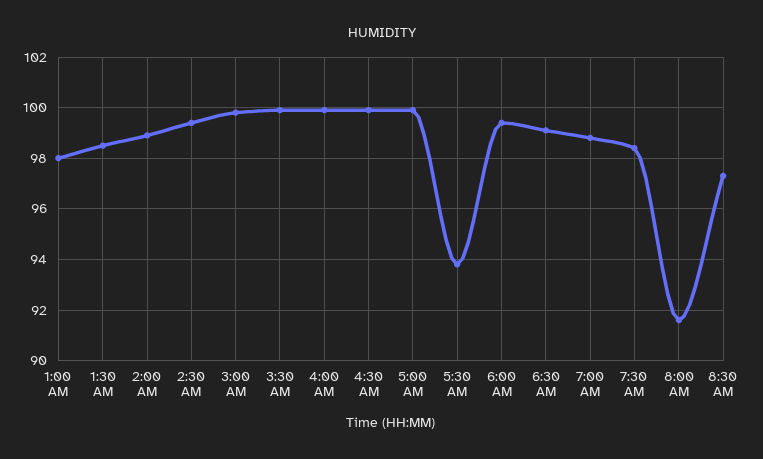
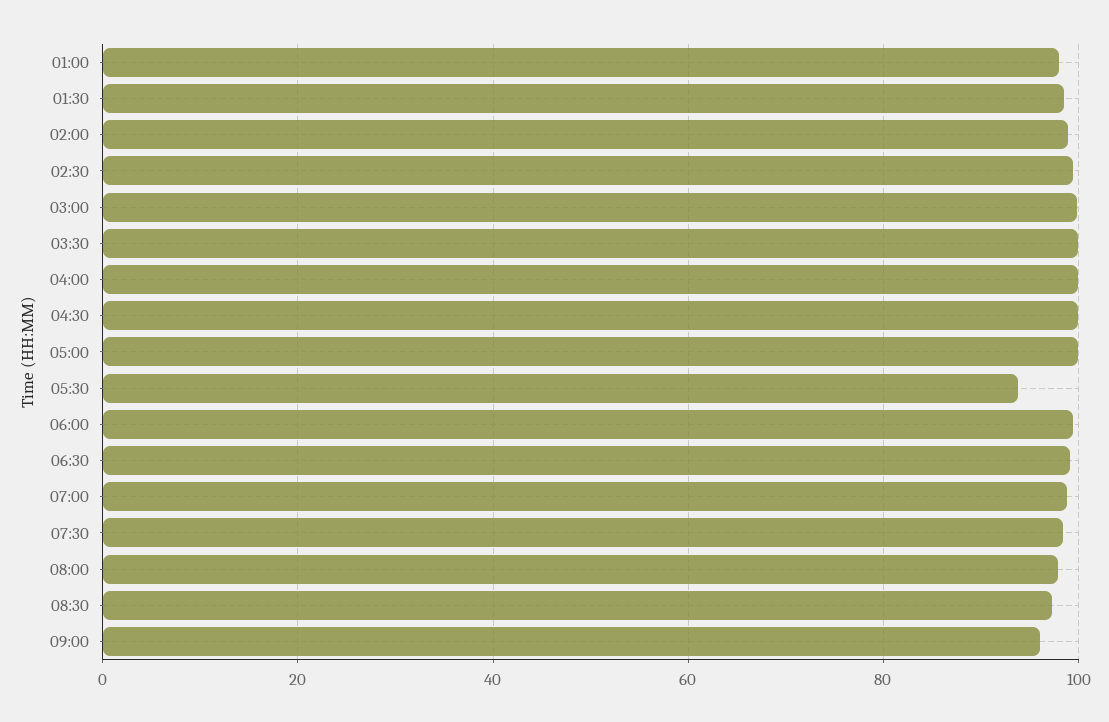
8:00 AM: 91.5 -> 98
09:00: none -> 96

